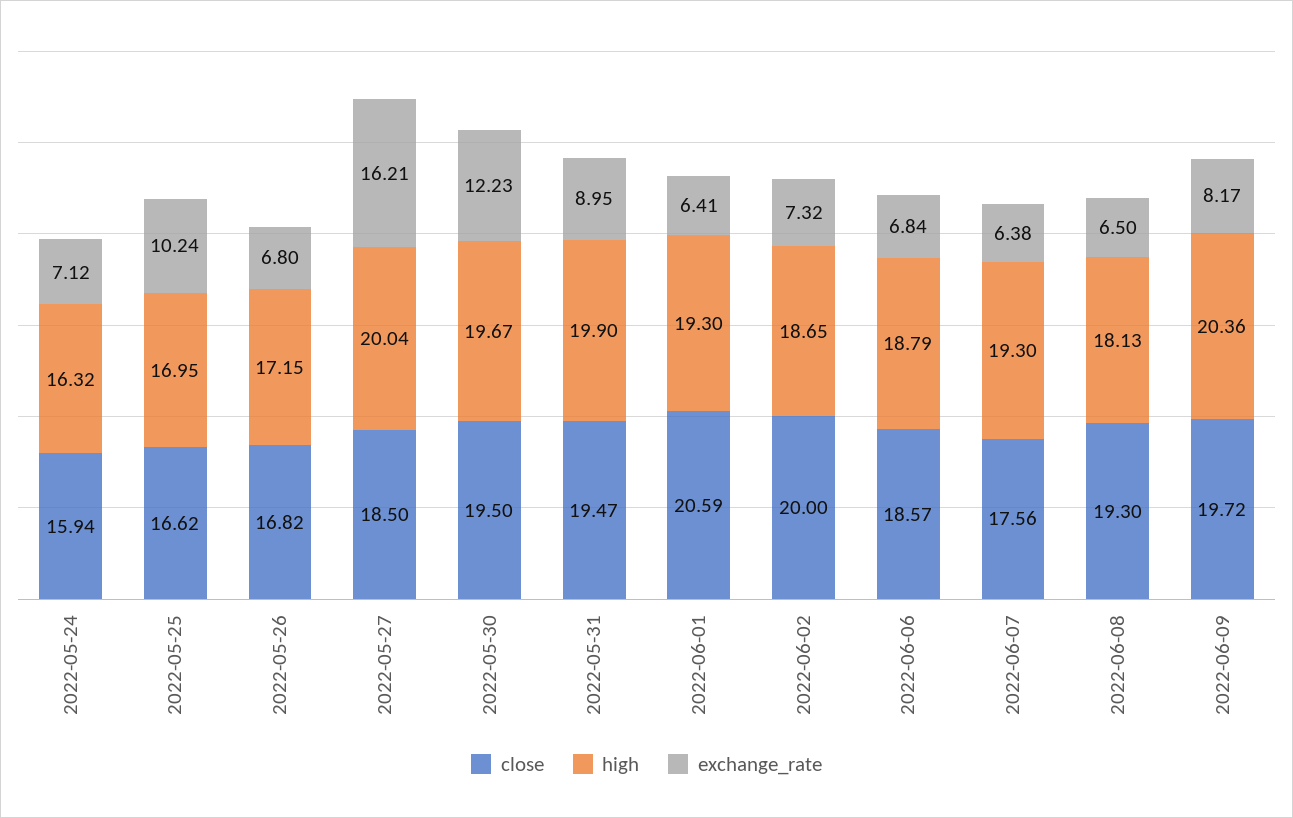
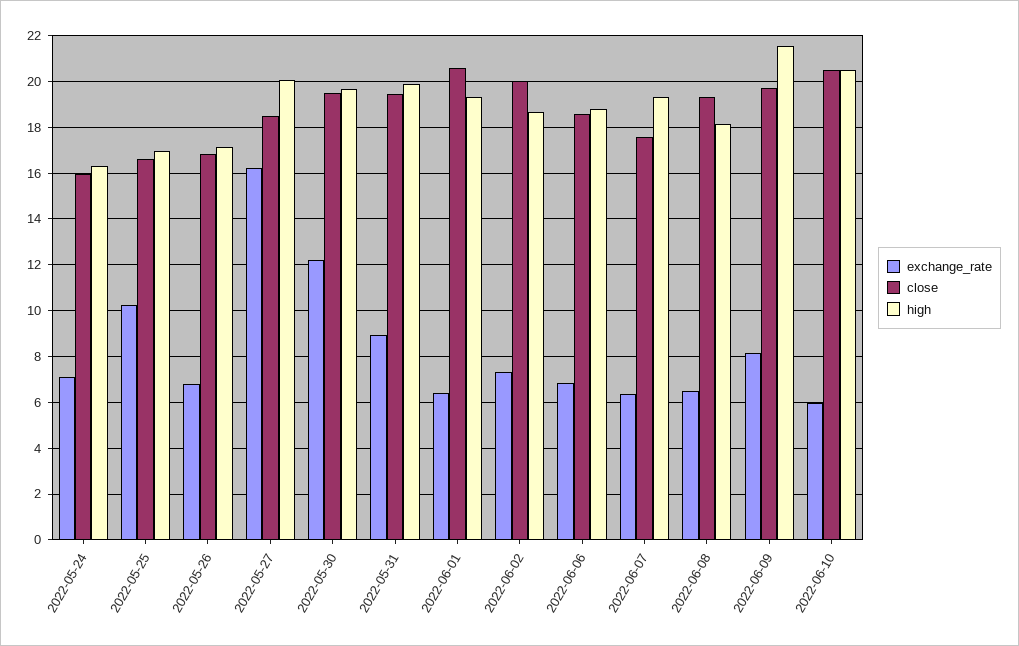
high, 2022-06-09: 20.36 -> 21.5
exchange_rate, 2022-06-10: none -> 6
close, 2022-06-10: none -> 20.5
high, 2022-06-10: none -> 20.5

